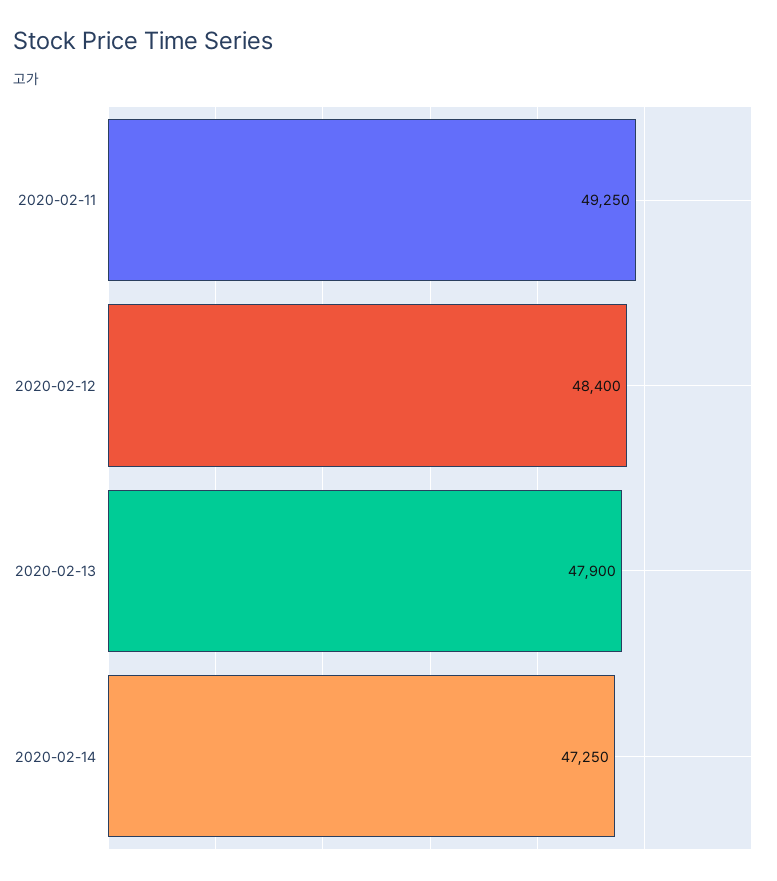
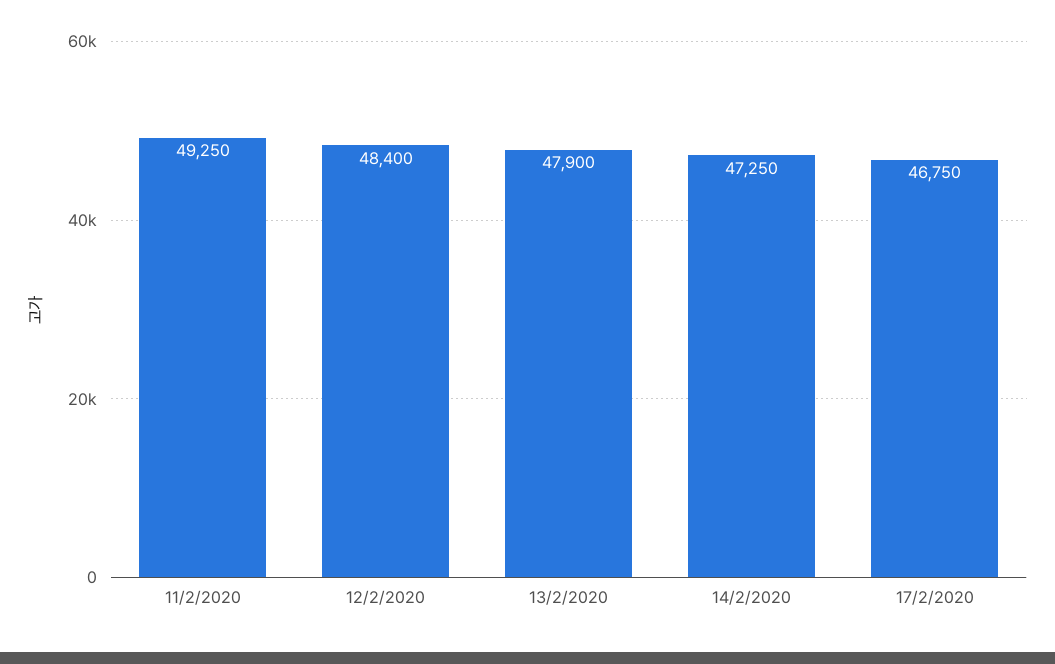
17/2/2020: none -> 46750

